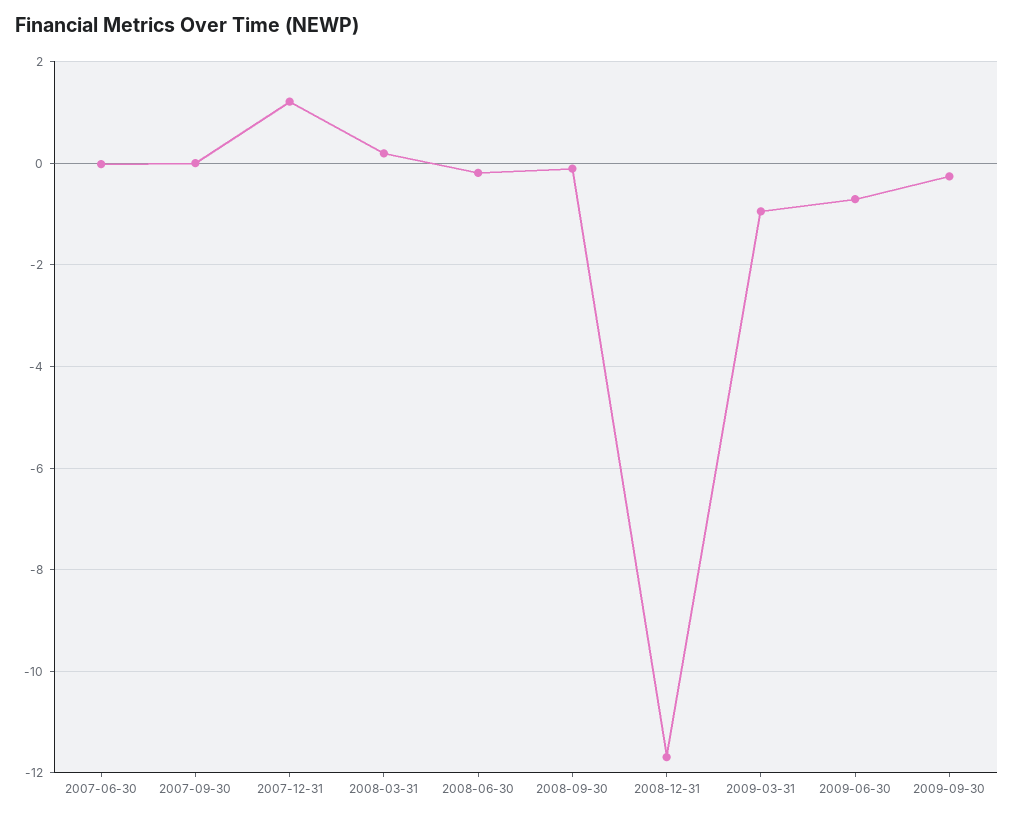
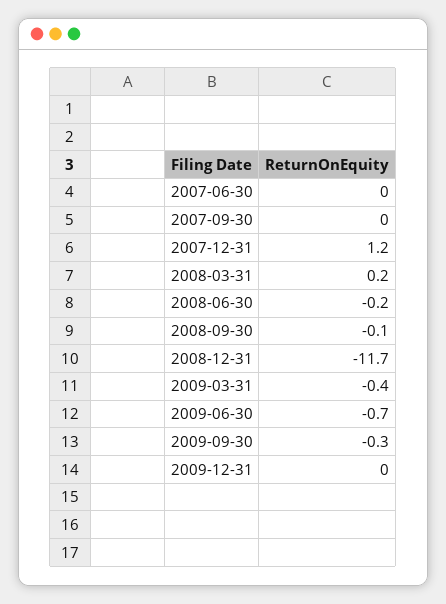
2009-03-31: -1 -> -0.4
2009-12-31: none -> 0

